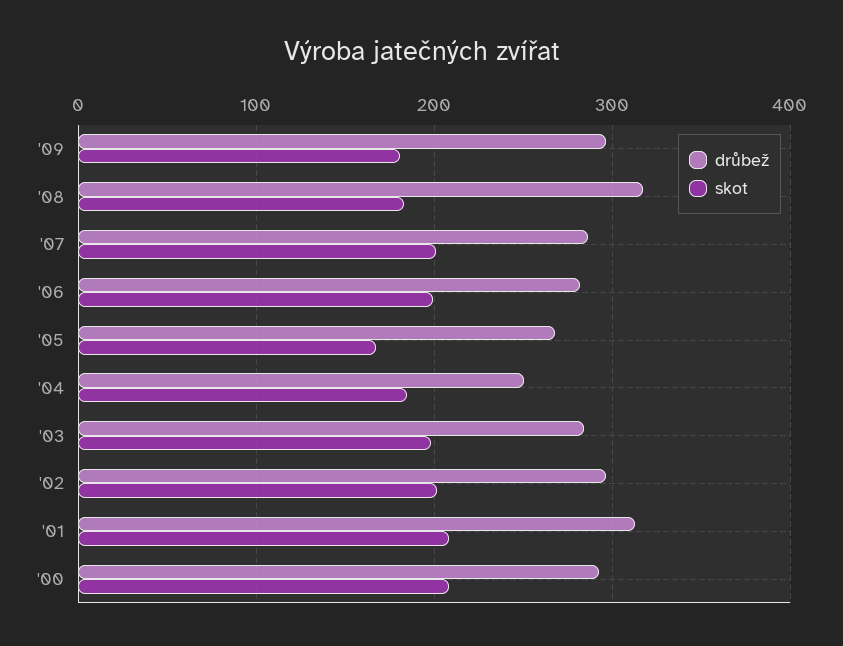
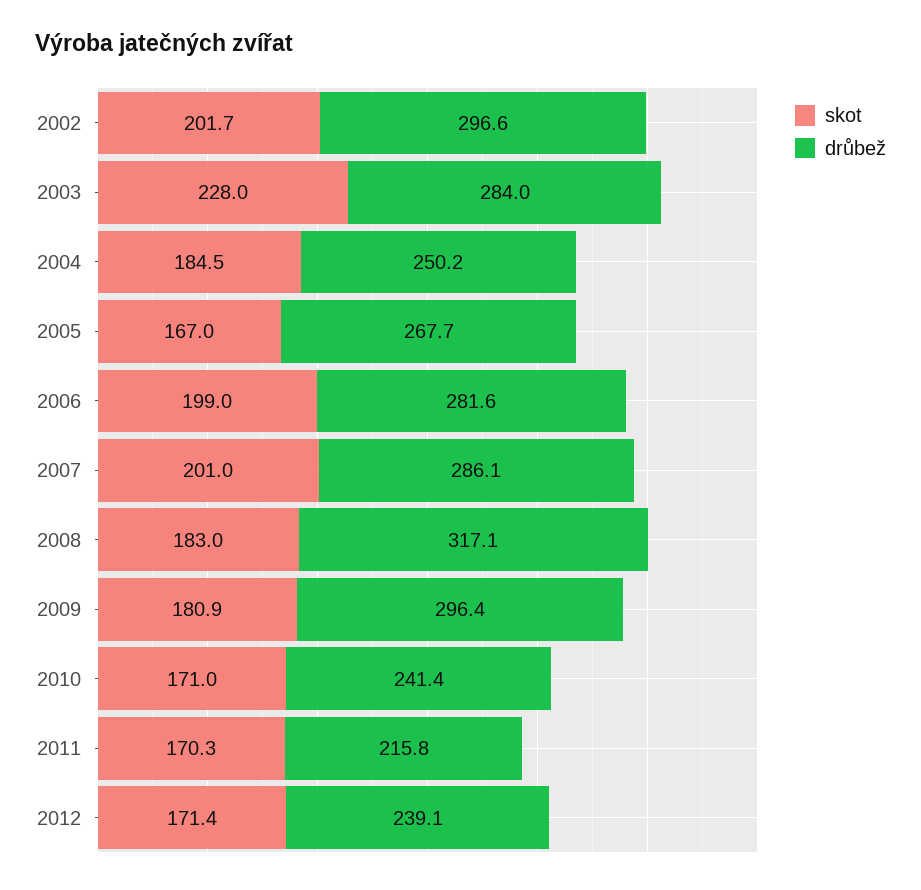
skot, '03: 200 -> 228
drůbež, '01: 310 -> none
skot, '01: 210 -> none
drůbež, '00: 290 -> none
skot, '00: 210 -> none
skot, 2010: none -> 171
drůbež, 2010: none -> 241.4
skot, 2011: none -> 170.3
drůbež, 2011: none -> 215.8
skot, 2012: none -> 171.4
drůbež, 2012: none -> 239.1

